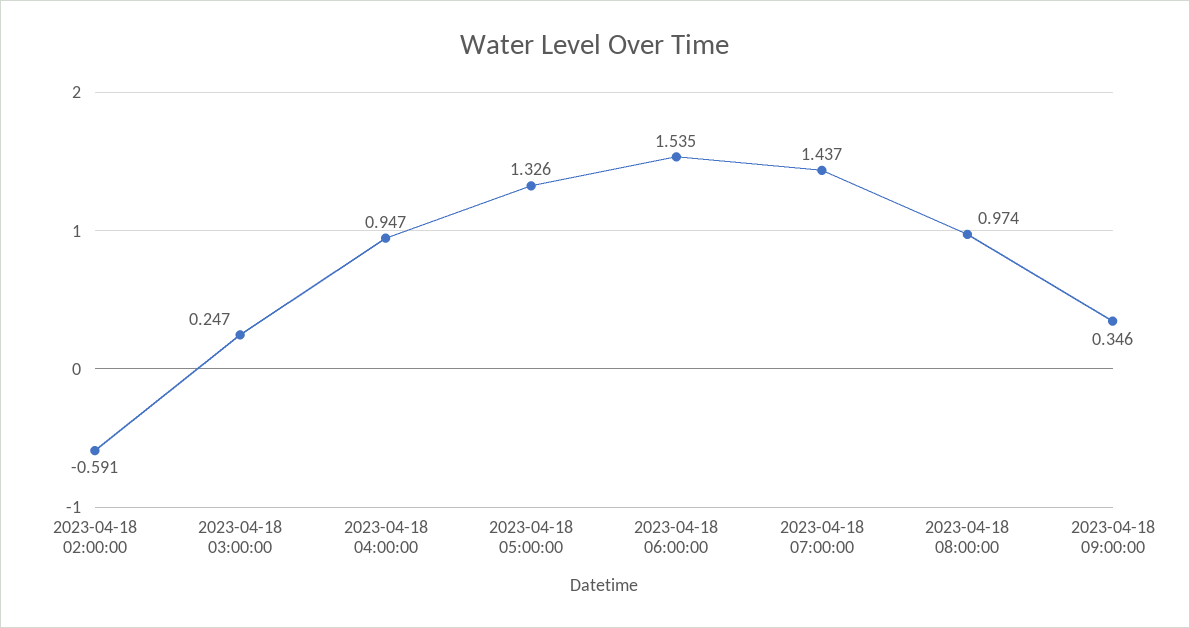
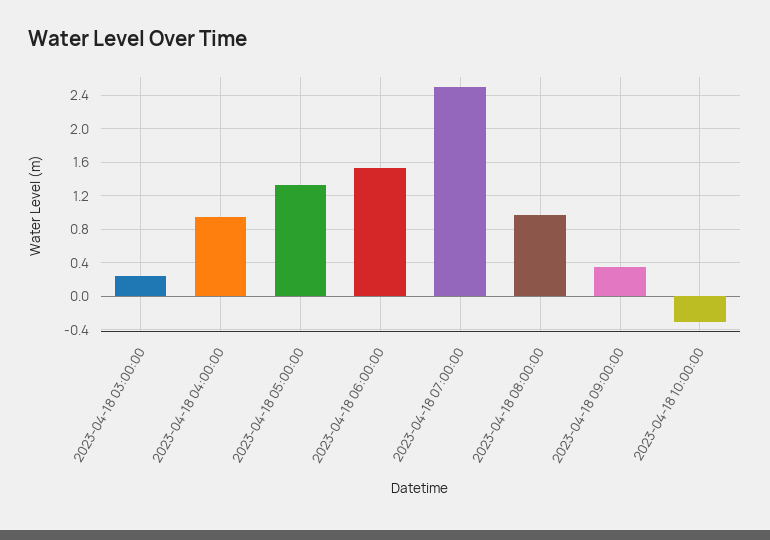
2023-04-18 02:00:00: -0.591 -> none
2023-04-18 07:00:00: 1.437 -> 2.5
2023-04-18 10:00:00: none -> -0.3

